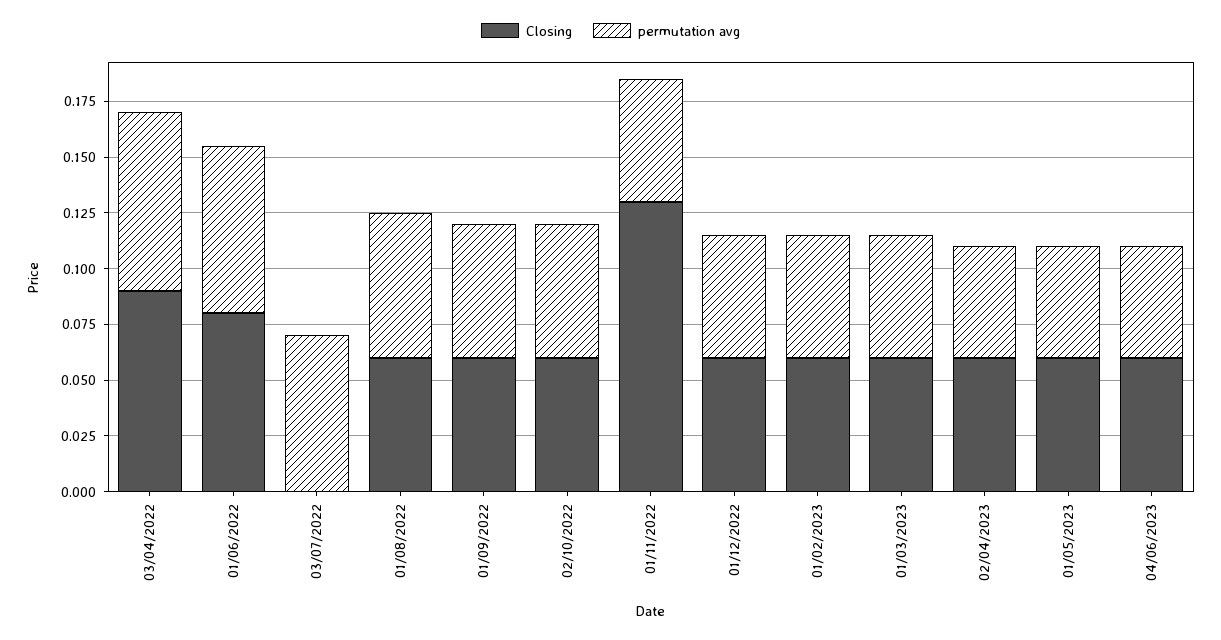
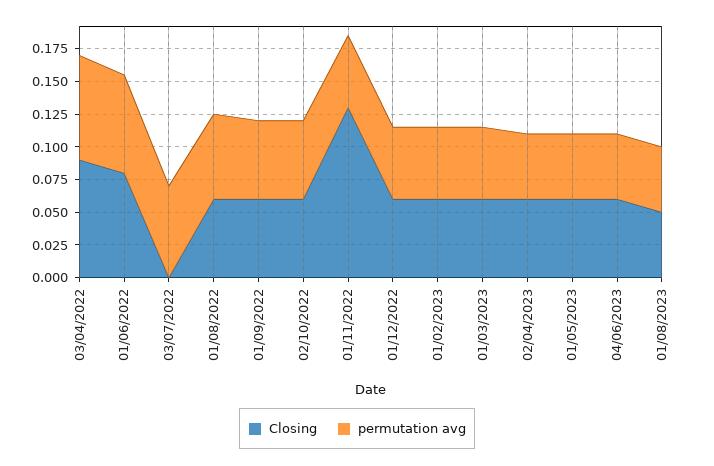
Closing, 01/08/2023: none -> 0.05
permutation avg, 01/08/2023: none -> 0.05

